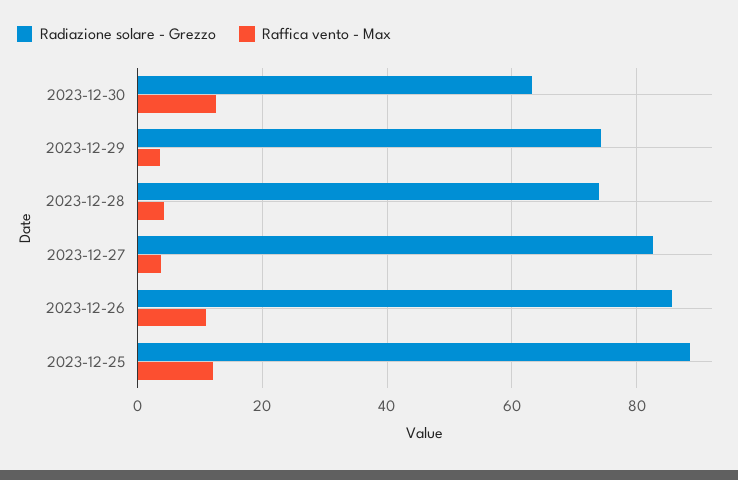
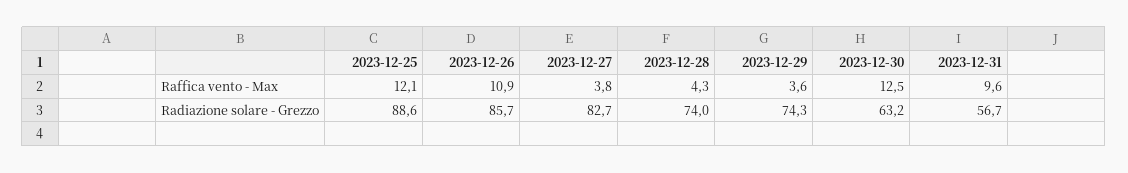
Raffica vento - Max, 2023-12-31: none -> 9.6
Radiazione solare - Grezzo, 2023-12-31: none -> 56.7

